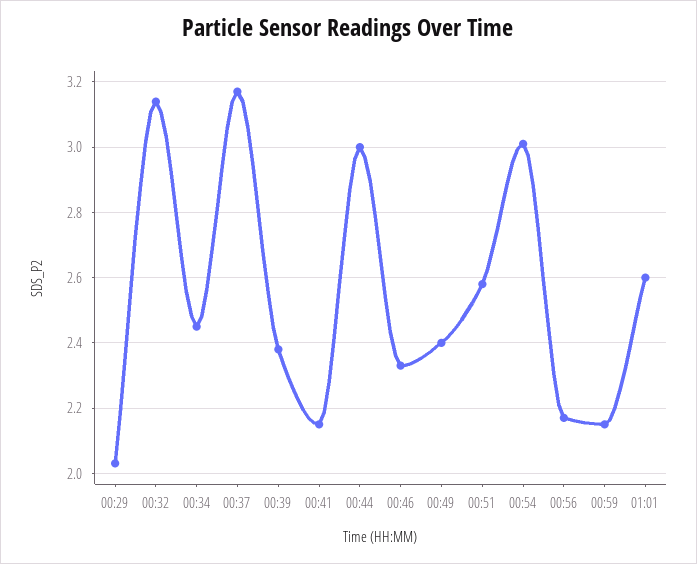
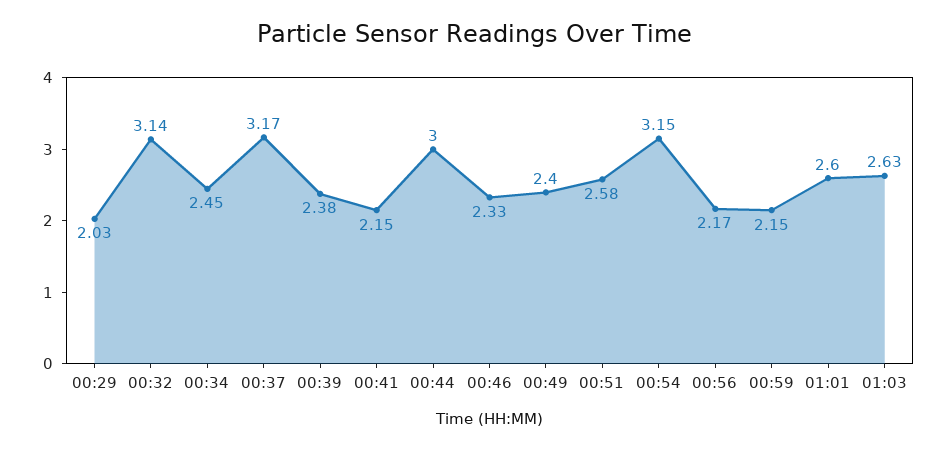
00:54: 3 -> 3.15
01:03: none -> 2.63

